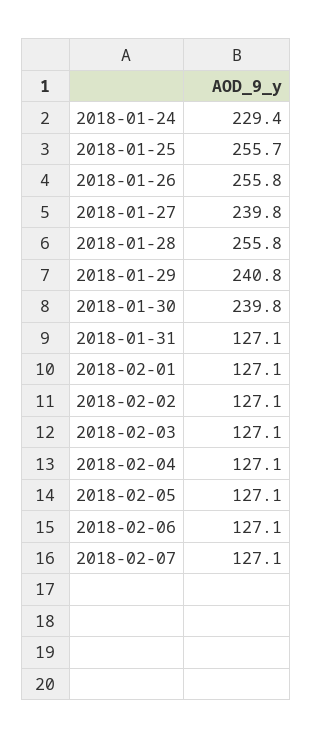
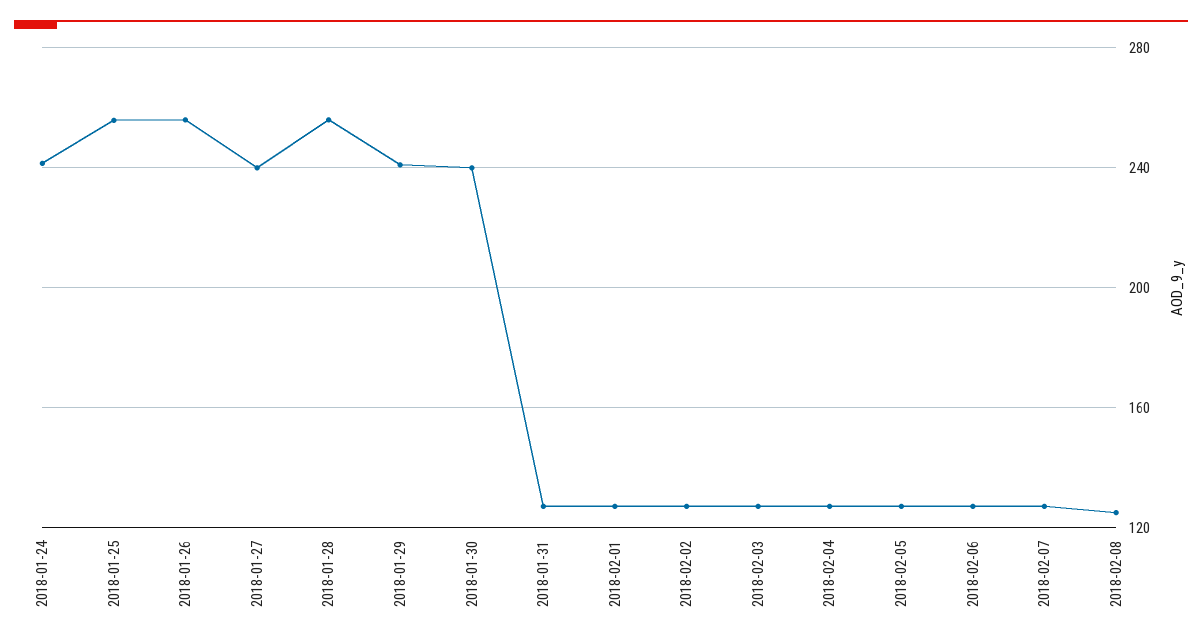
2018-01-24: 229.4 -> 240
2018-02-08: none -> 125

